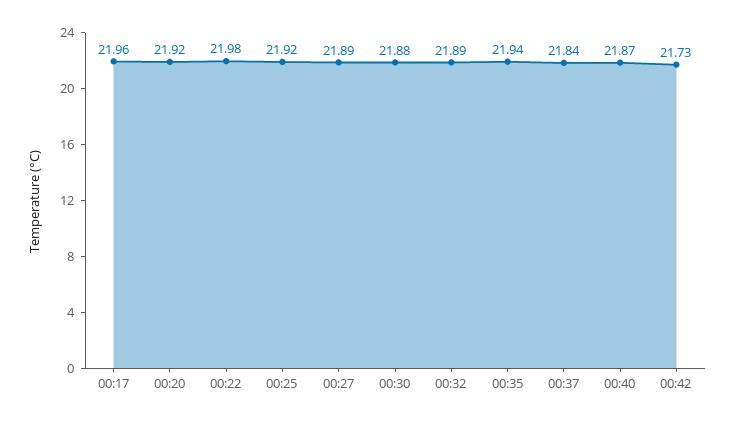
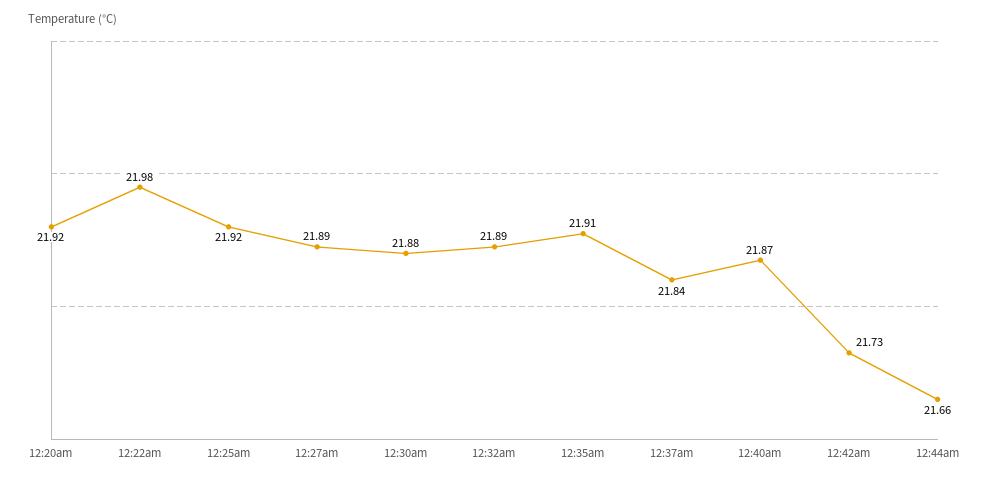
00:17: 21.96 -> none
00:35: 21.94 -> 21.91
12:44am: none -> 21.66

